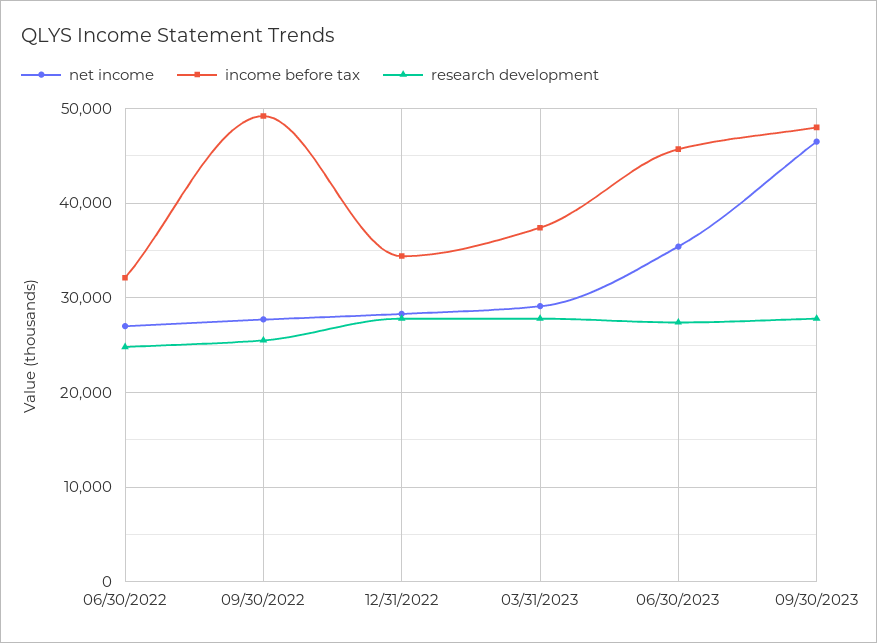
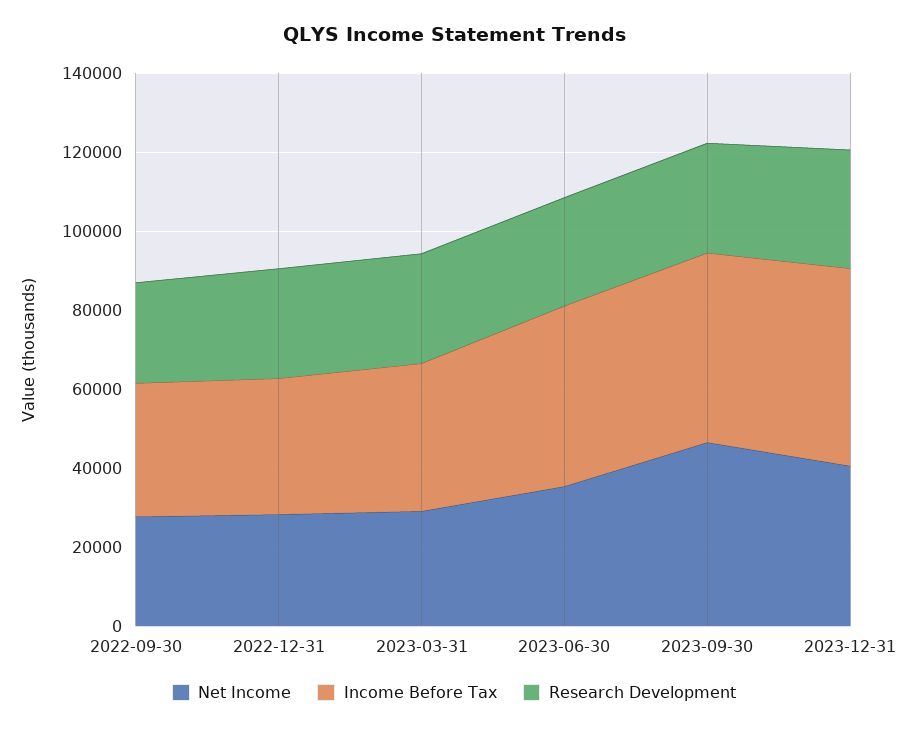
net income, 06/30/2022: 27000 -> none
income before tax, 06/30/2022: 32000 -> none
research development, 06/30/2022: 25000 -> none
income before tax, 09/30/2022: 49000 -> 35000
net income, 2023-12-31: none -> 40000
income before tax, 2023-12-31: none -> 50000
research development, 2023-12-31: none -> 30000

